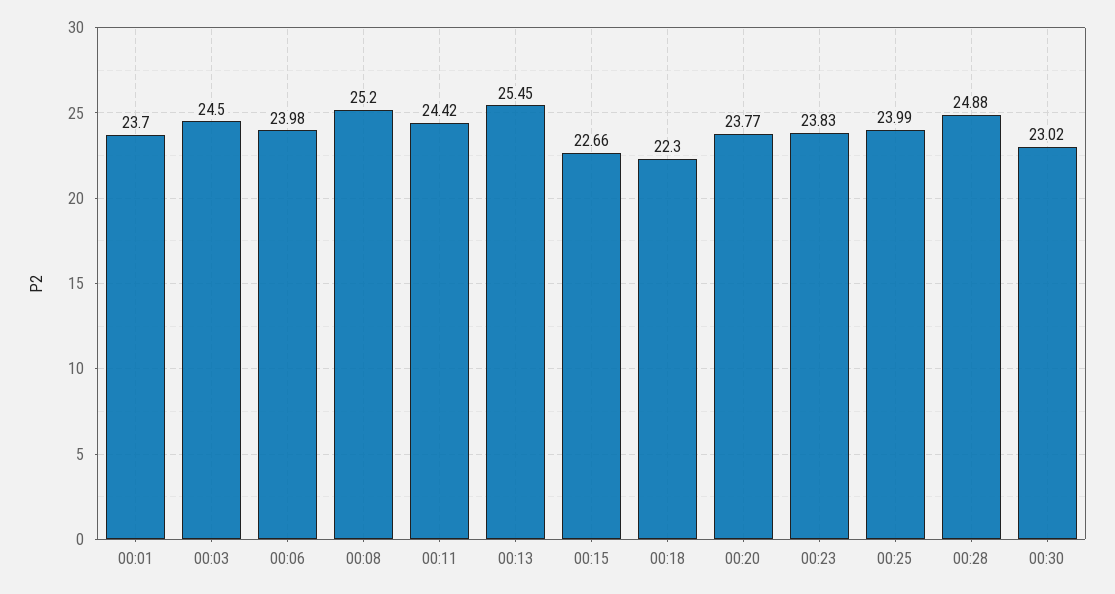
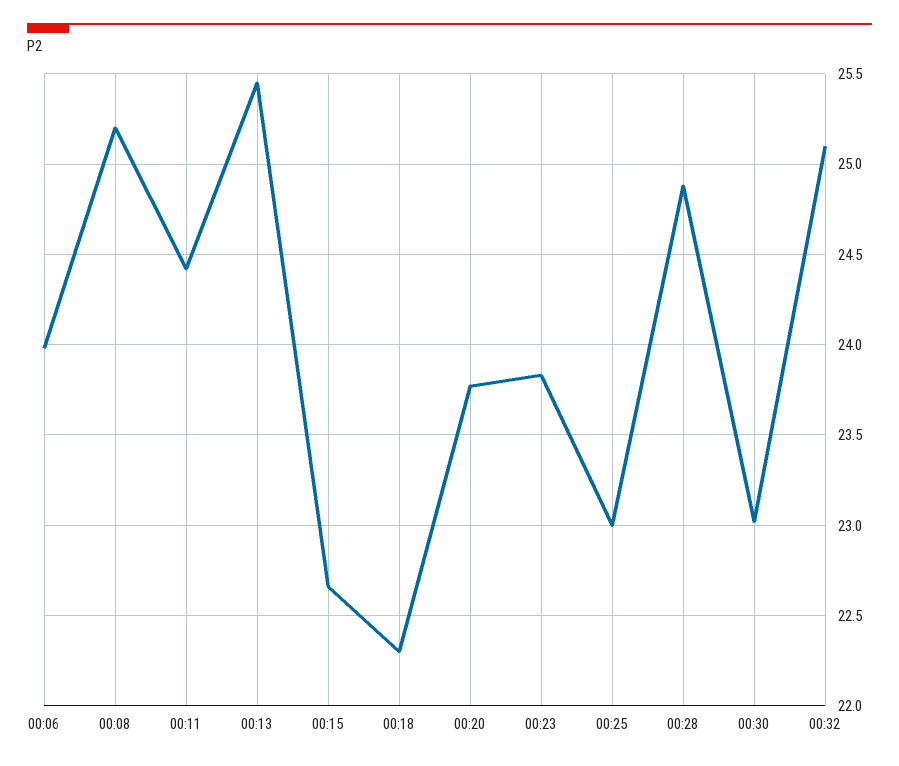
00:01: 23.7 -> none
00:03: 24.5 -> none
00:25: 23.99 -> 23
00:32: none -> 25.1

